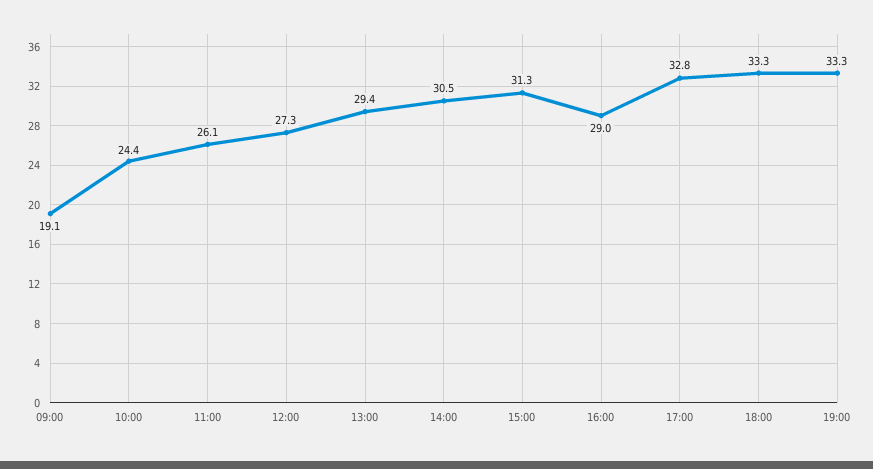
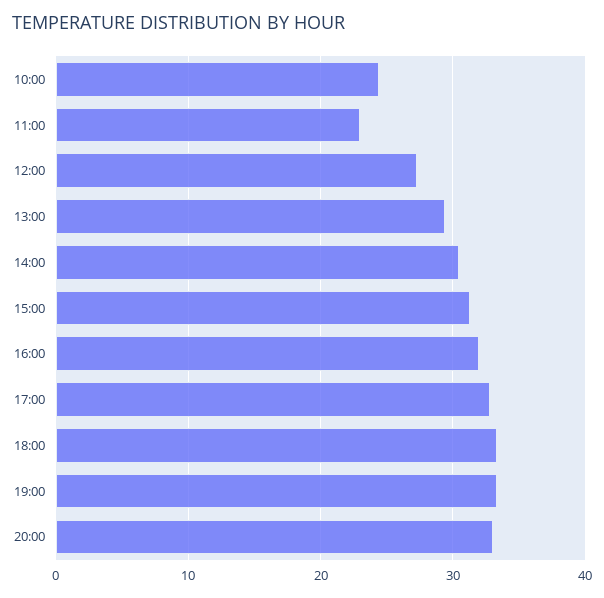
09:00: 19.1 -> none
11:00: 26.1 -> 23
16:00: 29 -> 32
20:00: none -> 33

